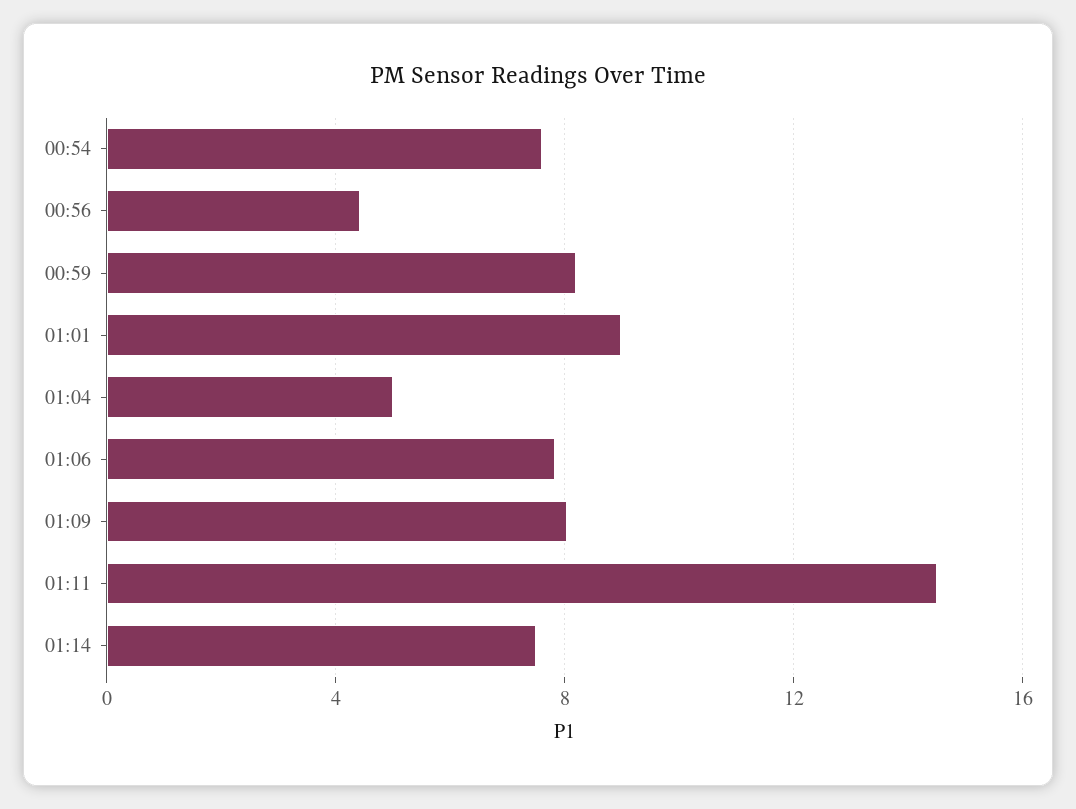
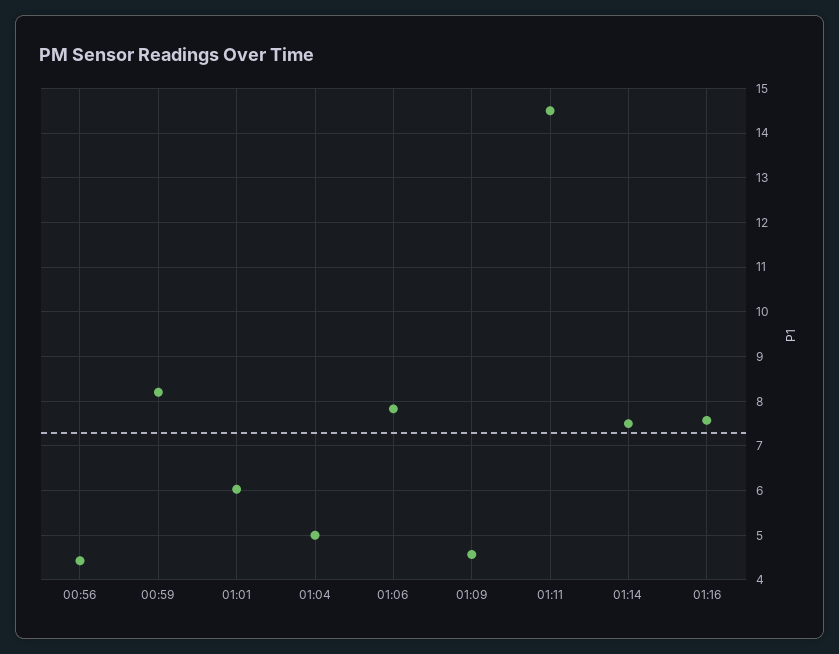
00:54: 7.5 -> none
01:01: 9 -> 6
01:09: 8 -> 4.6
01:16: none -> 7.6

